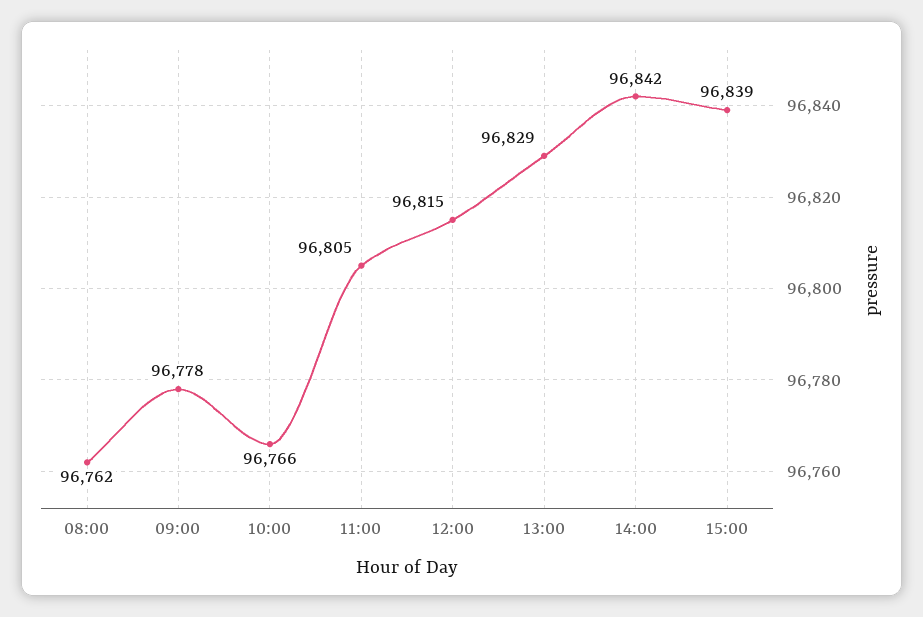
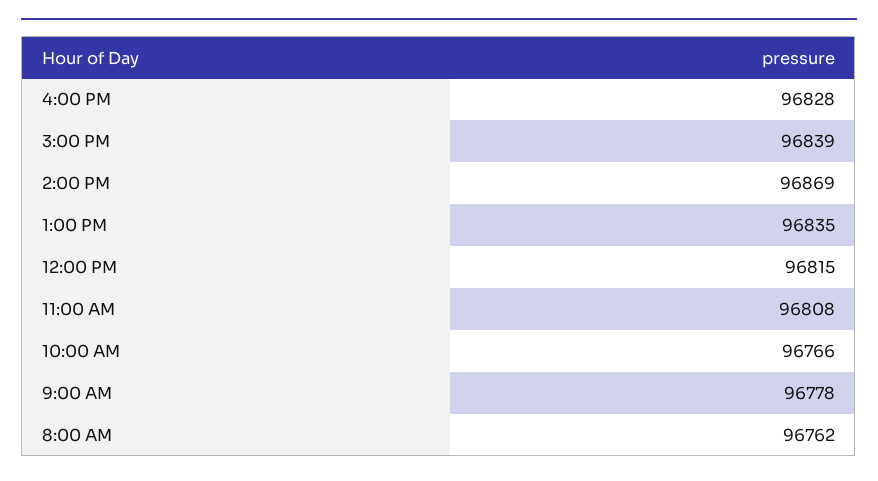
11:00: 96805 -> 96808
13:00: 96829 -> 96835
14:00: 96842 -> 96869
4:00 PM: none -> 96828

